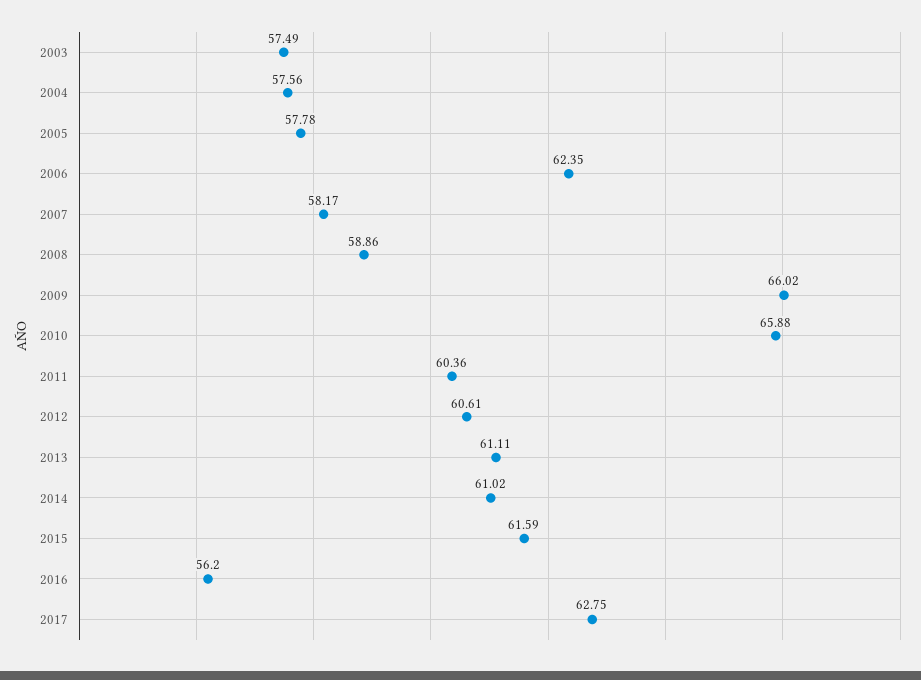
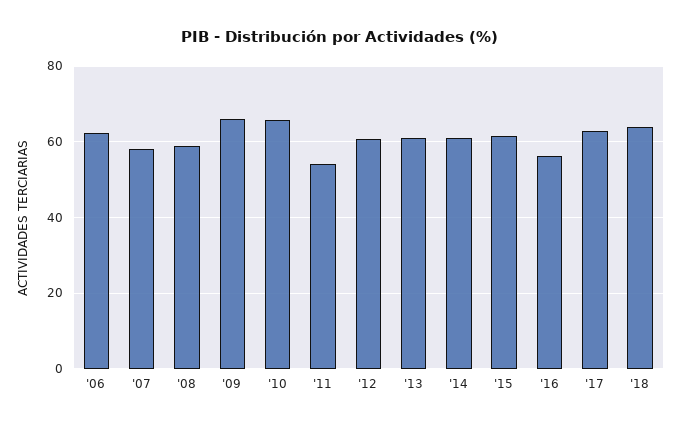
2003: 57.49 -> none
2004: 57.56 -> none
2005: 57.78 -> none
2011: 60.36 -> 54
'18: none -> 64

